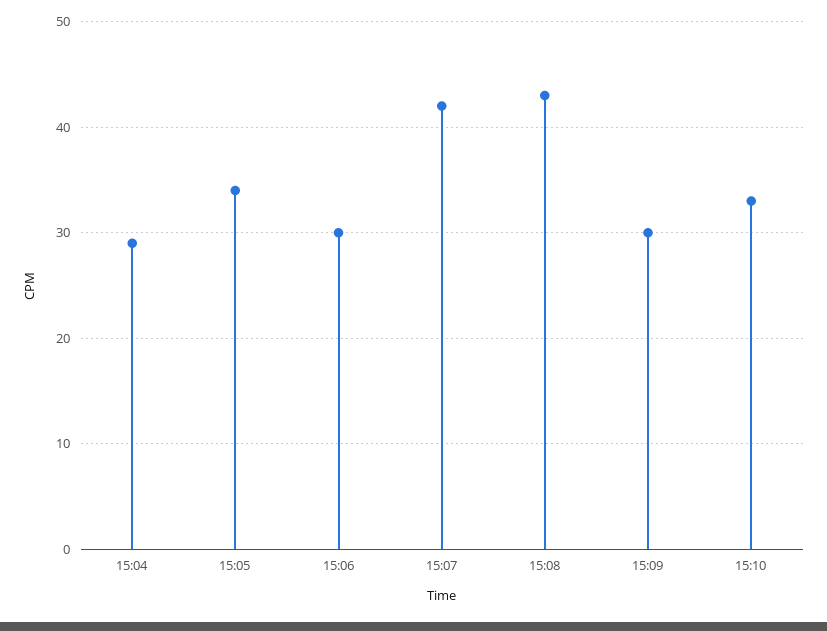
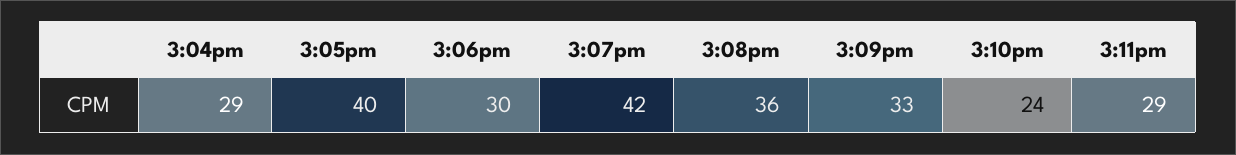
15:05: 34 -> 40
15:08: 43 -> 36
15:09: 30 -> 33
15:10: 33 -> 24
3:11pm: none -> 29

